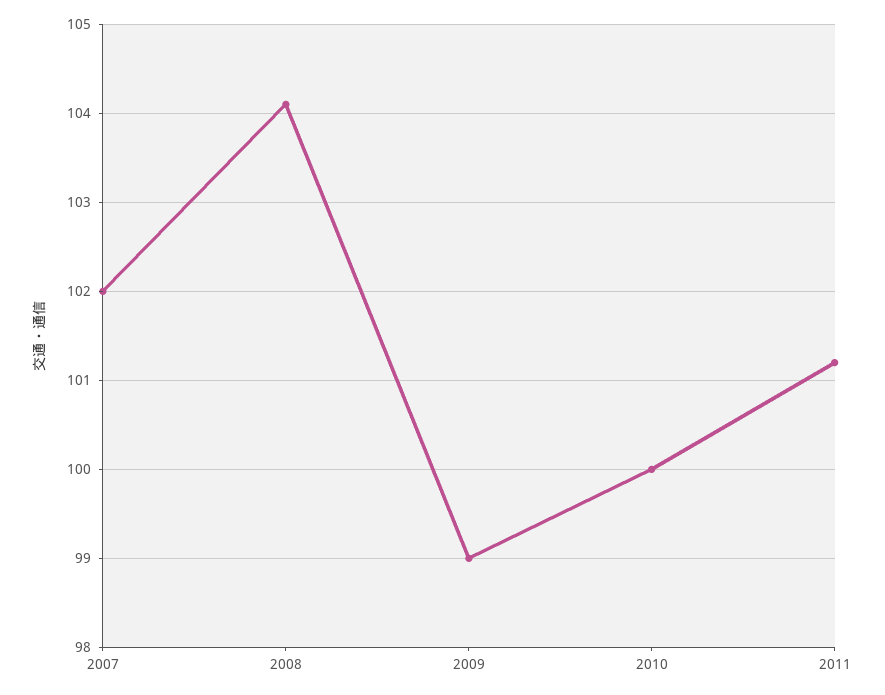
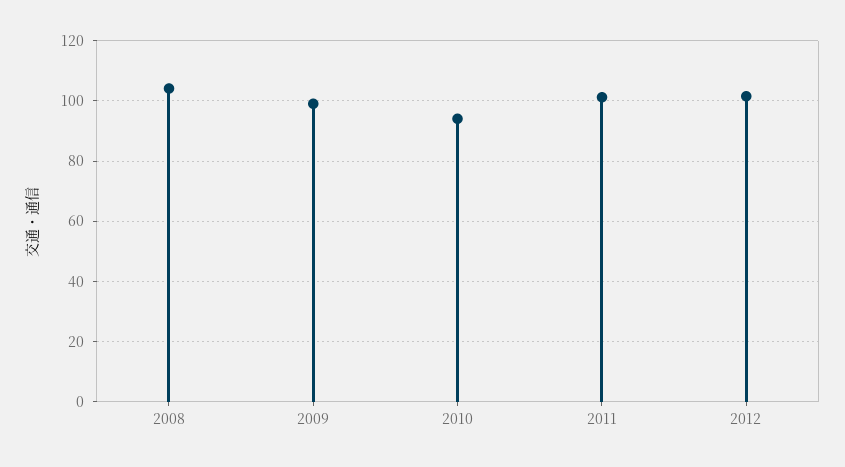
2007: 102 -> none
2010: 100 -> 94
2012: none -> 102

